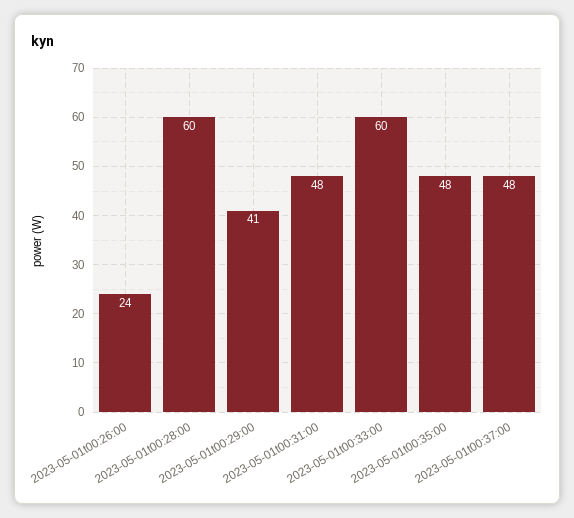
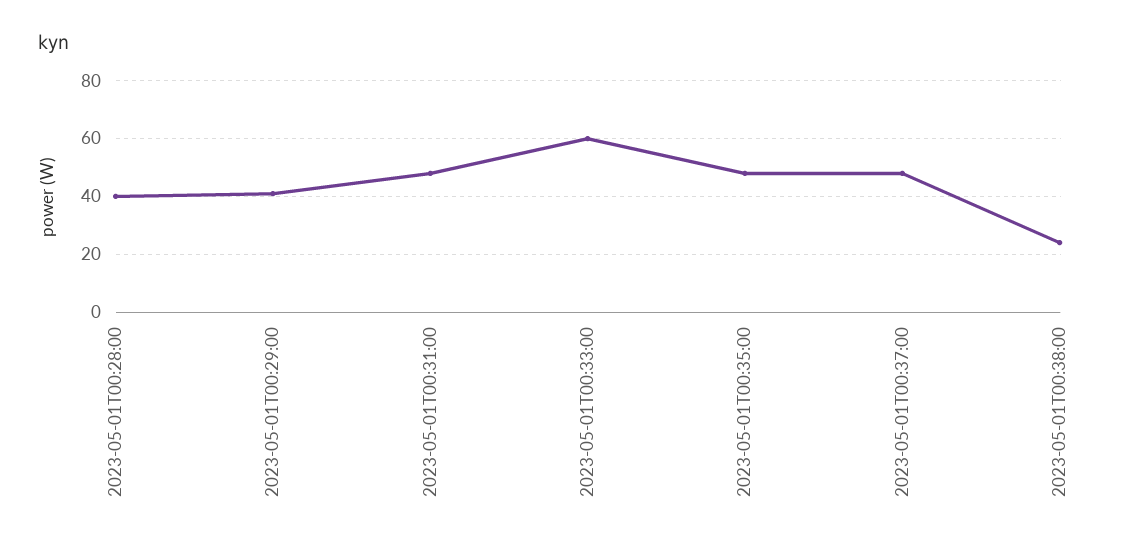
2023-05-01t00:26:00: 24 -> none
2023-05-01t00:28:00: 60 -> 40
2023-05-01T00:38:00: none -> 25

